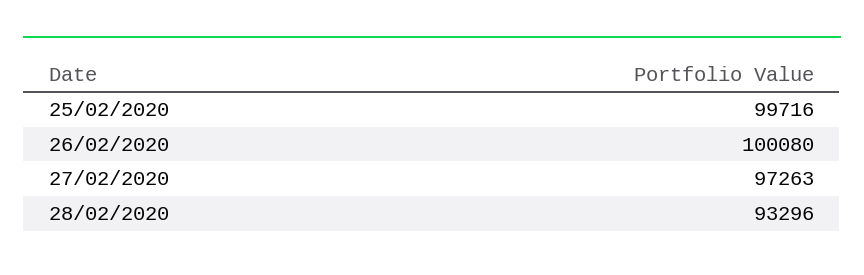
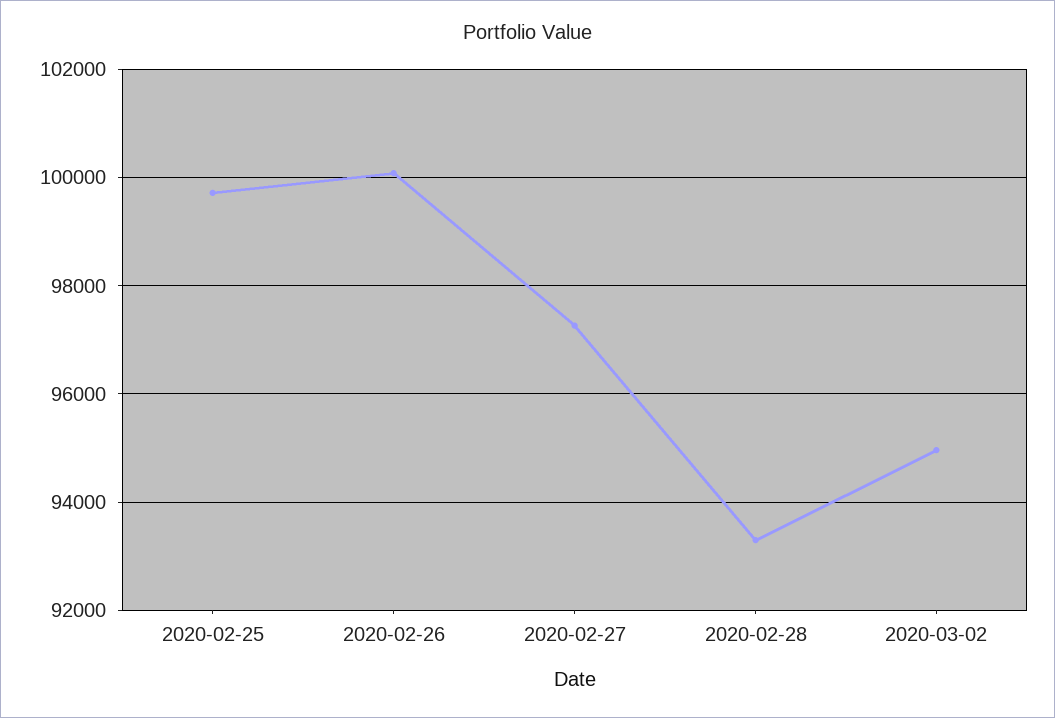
2020-03-02: none -> 95000

